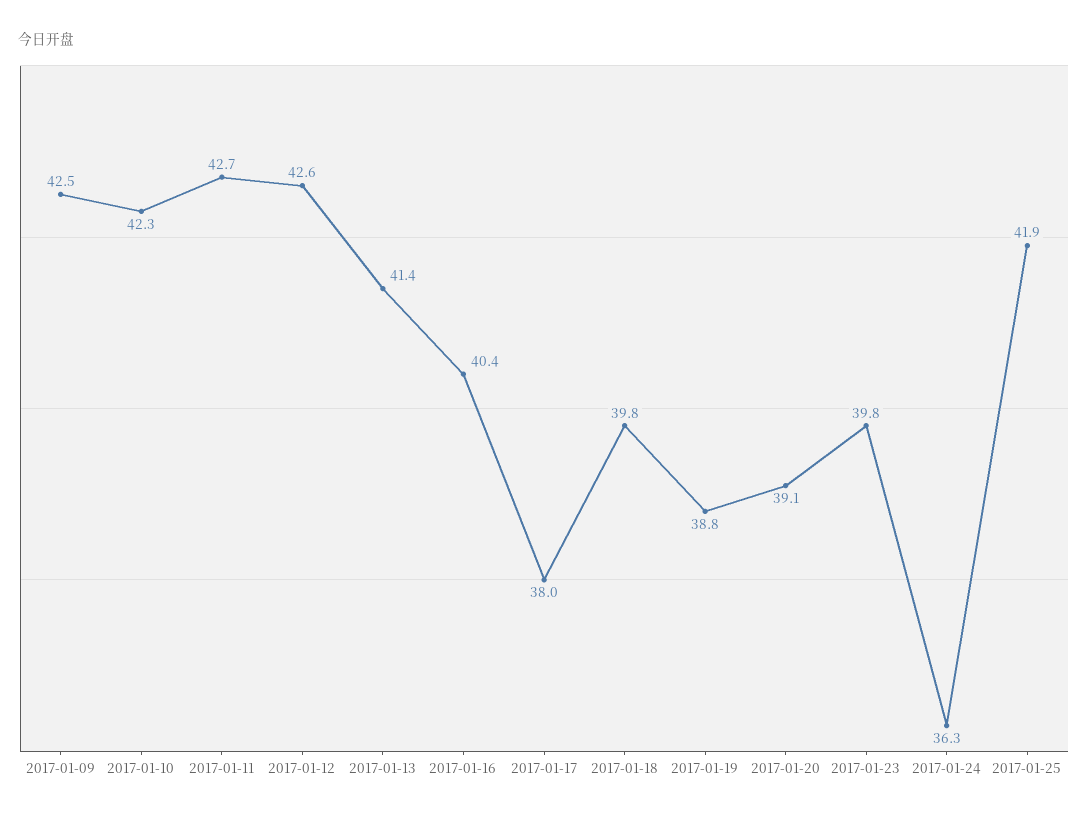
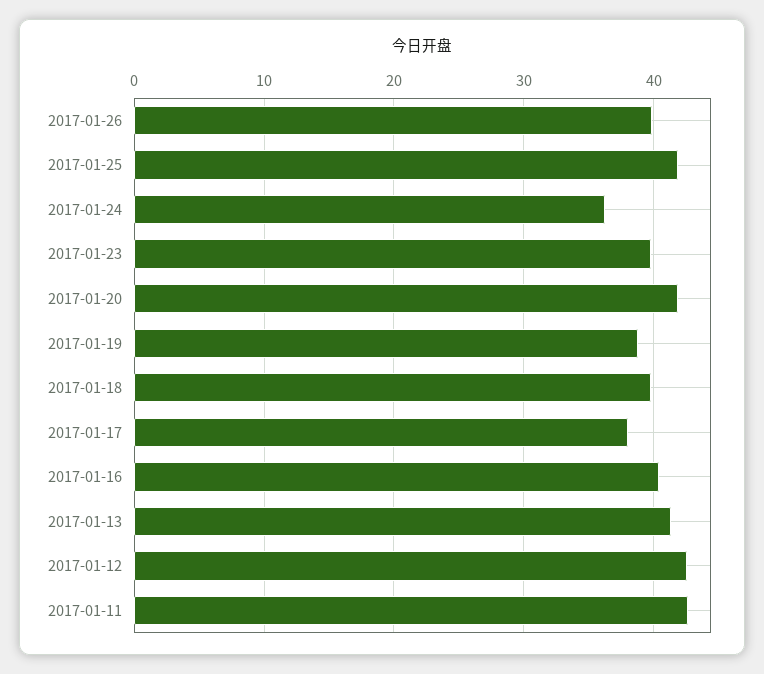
2017-01-09: 42.5 -> none
2017-01-10: 42.3 -> none
2017-01-20: 39.1 -> 42
2017-01-26: none -> 40

